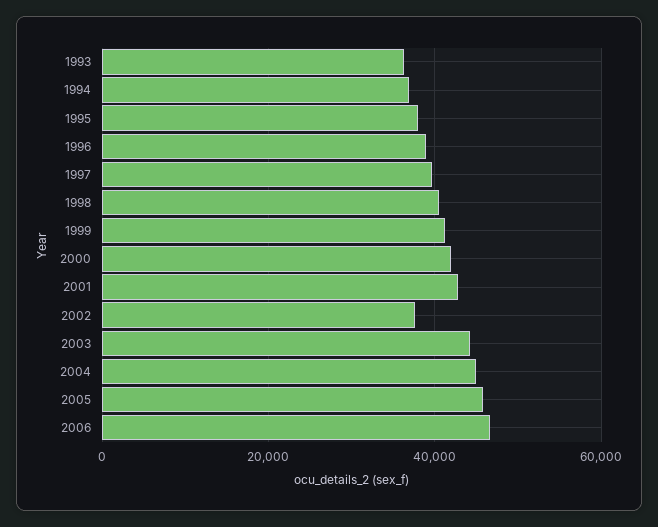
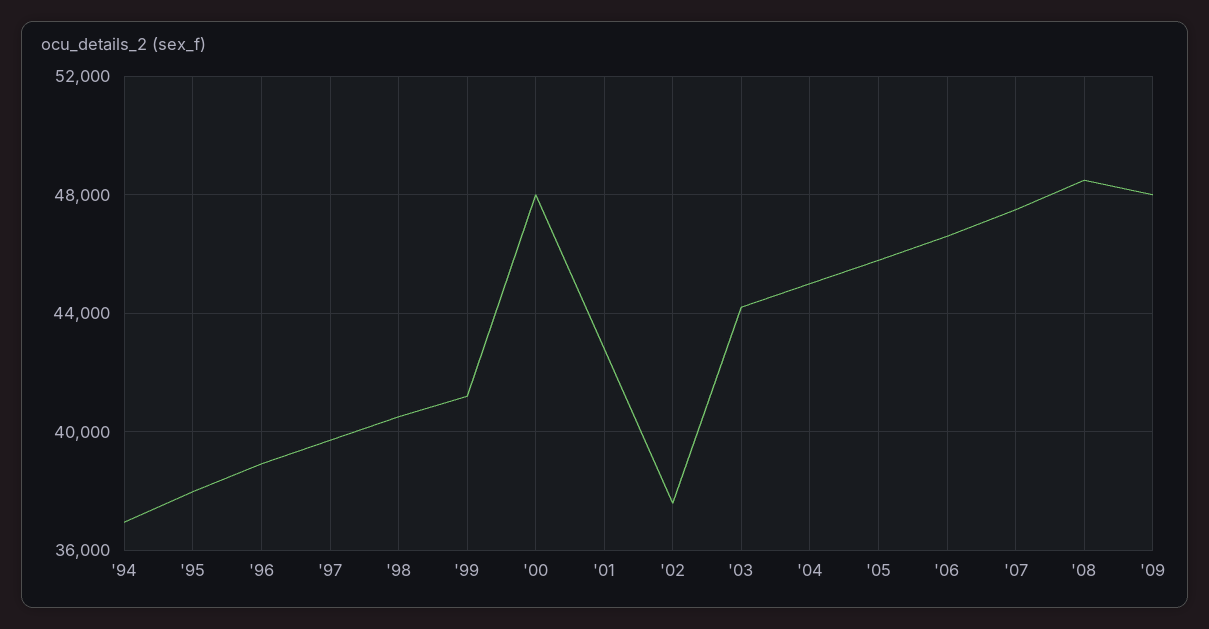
1993: 36000 -> none
2000: 42000 -> 48000
'07: none -> 47500
'08: none -> 48500
'09: none -> 48000

